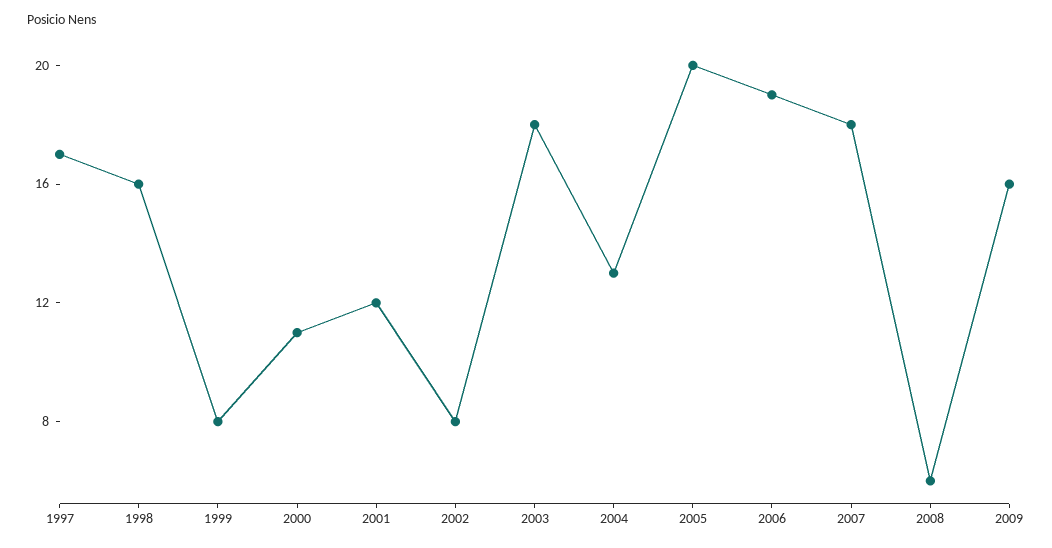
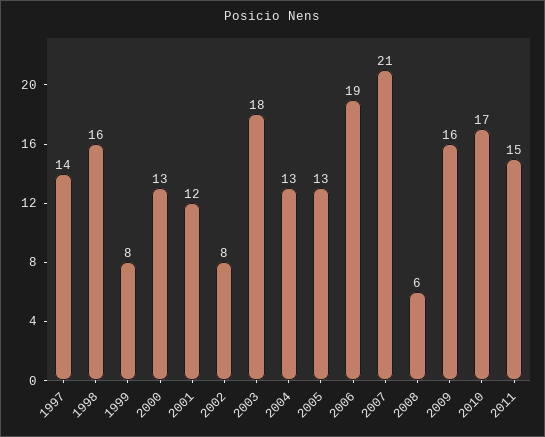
1997: 17 -> 14
2000: 11 -> 13
2005: 20 -> 13
2007: 18 -> 21
2010: none -> 17
2011: none -> 15

